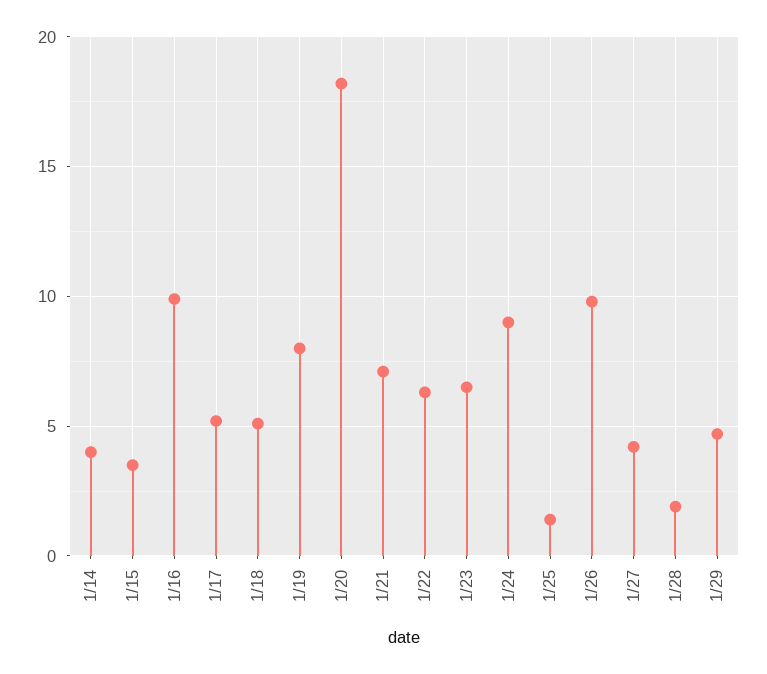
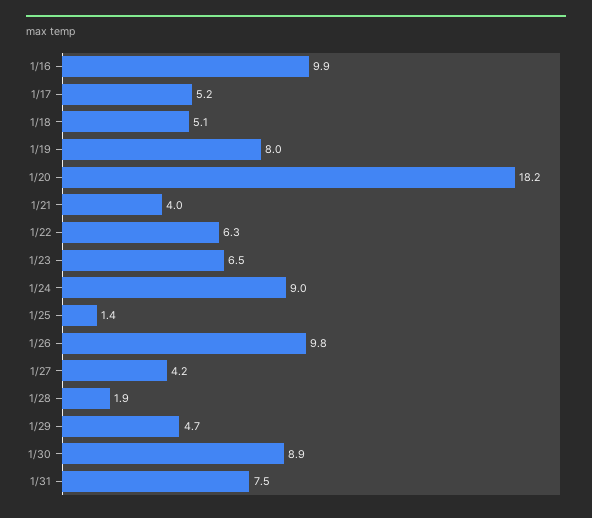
1/14: 4 -> none
1/15: 3.5 -> none
1/21: 7 -> 4
1/30: none -> 8.9
1/31: none -> 7.5

